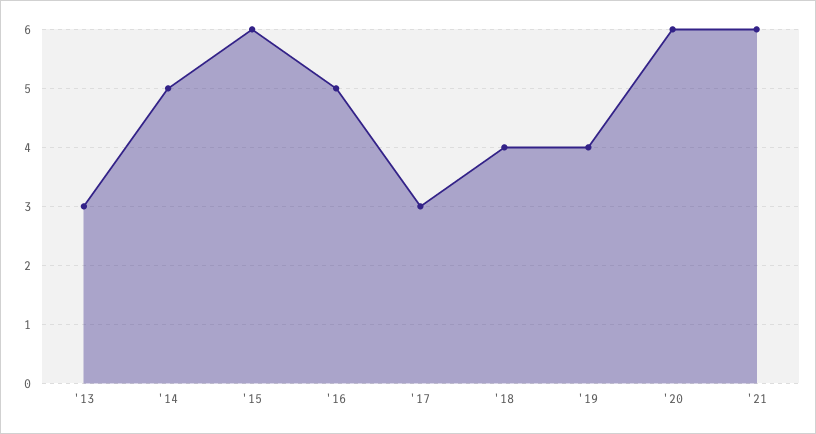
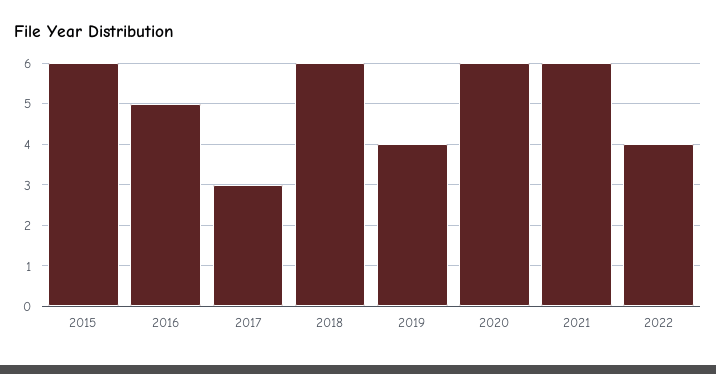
'13: 3 -> none
'14: 5 -> none
'18: 4 -> 6
2022: none -> 4

